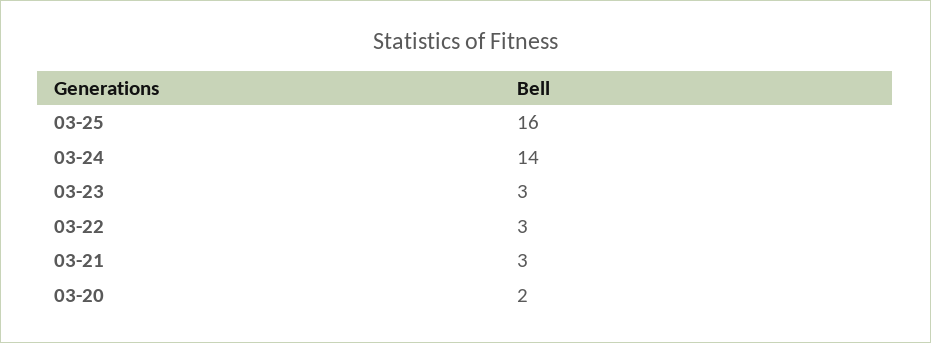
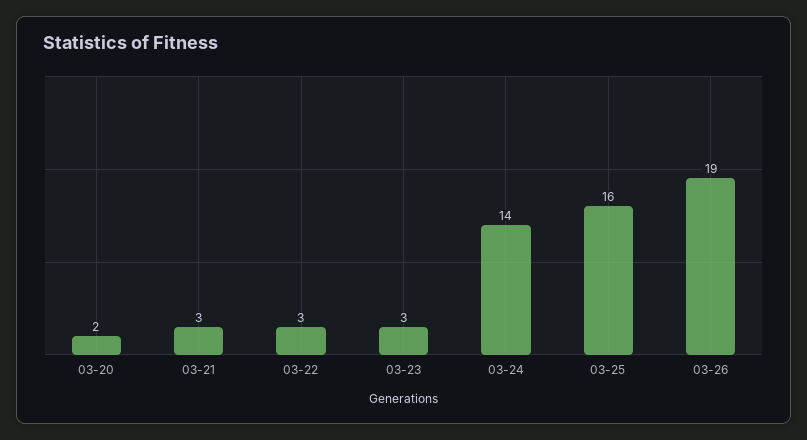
03-26: none -> 19

